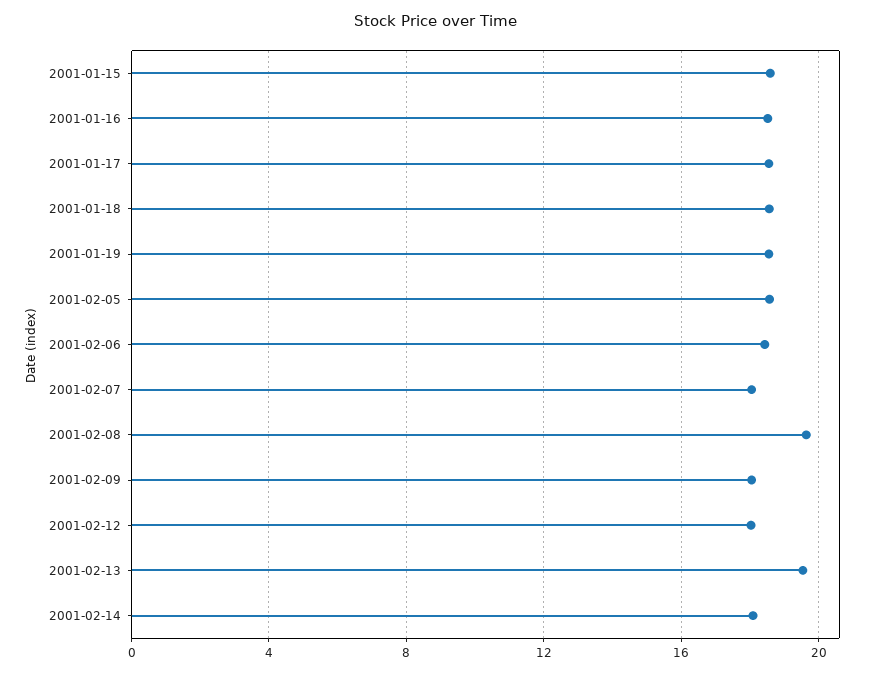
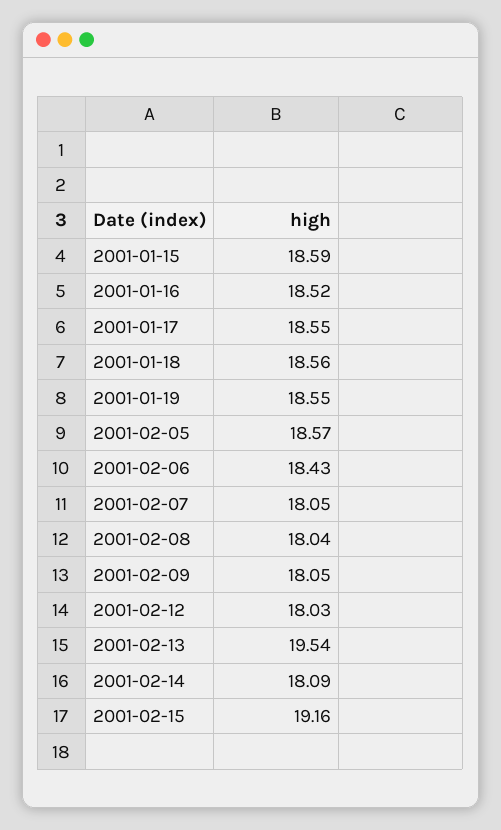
2001-02-08: 19.5 -> 18.04
2001-02-15: none -> 19.16

